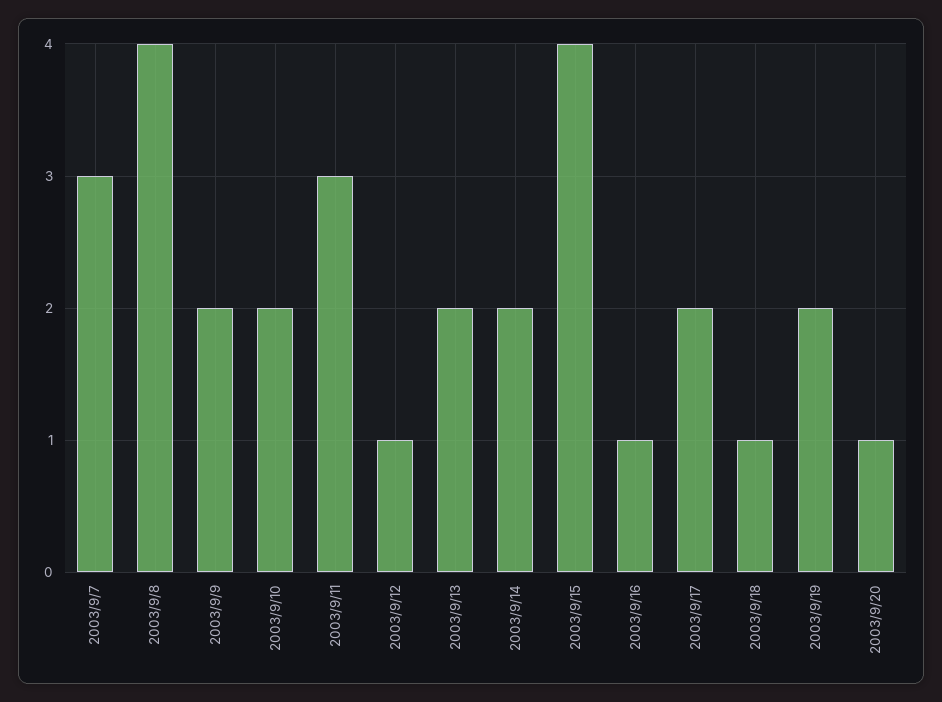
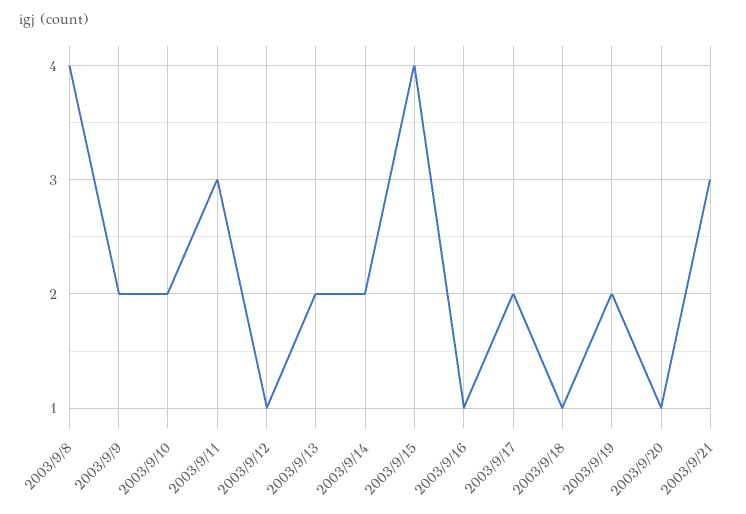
2003/9/7: 3 -> none
2003/9/21: none -> 3

